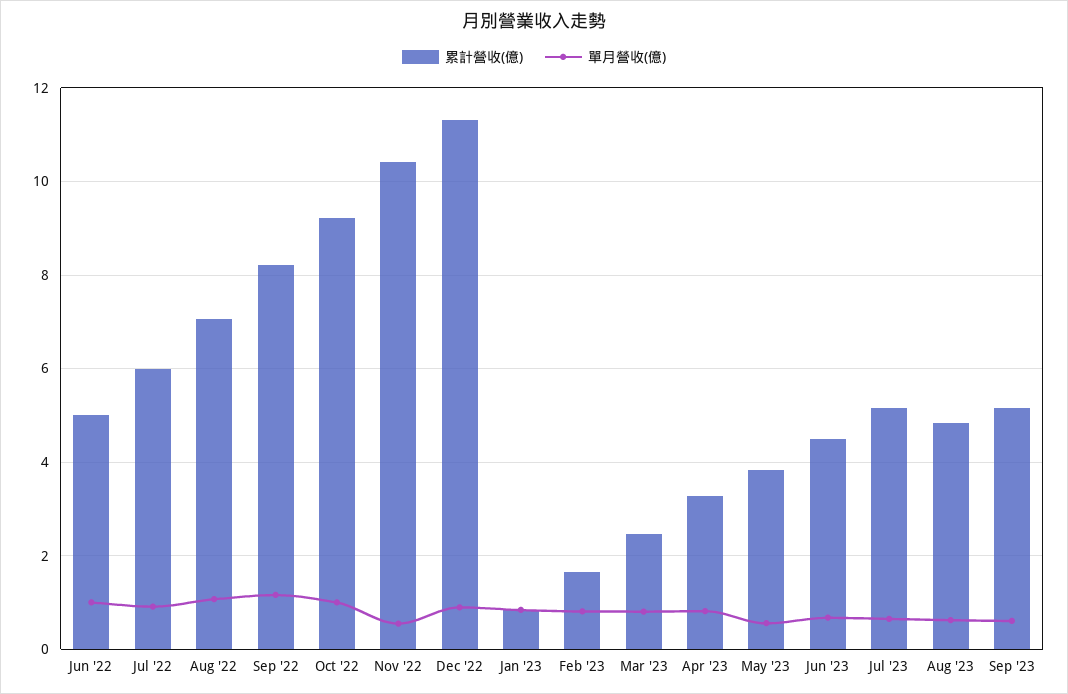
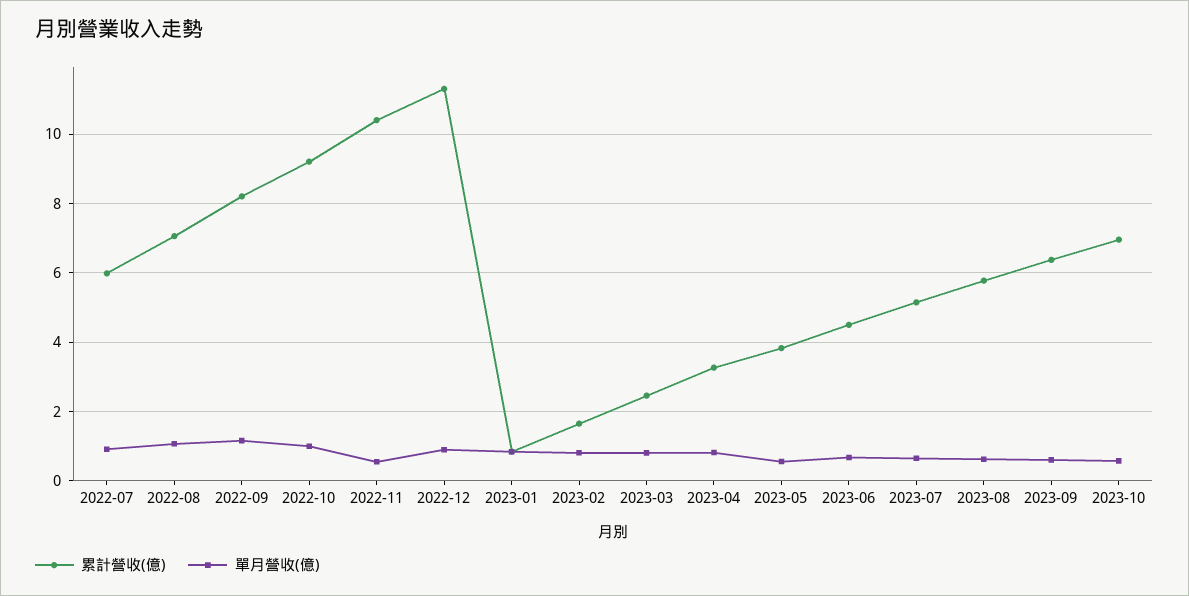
累計營收(億), Jun '22: 5 -> none
單月營收(億), Jun '22: 1 -> none
累計營收(億), Aug '23: 4.8 -> 5.8
累計營收(億), Sep '23: 5.2 -> 6.4
累計營收(億), 2023-10: none -> 7
單月營收(億), 2023-10: none -> 0.6

